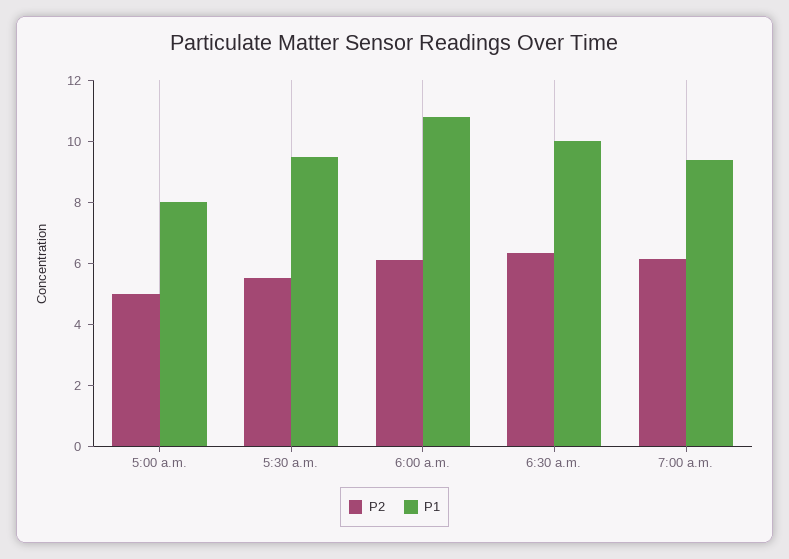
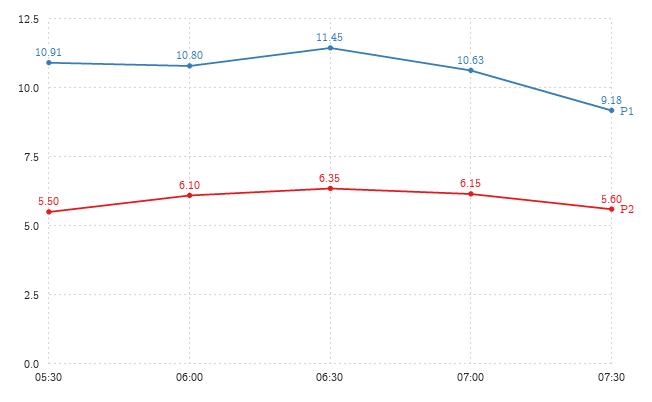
P2, 5:00 a.m.: 5 -> none
P1, 5:00 a.m.: 8 -> none
P1, 5:30 a.m.: 9.5 -> 10.91
P1, 6:30 a.m.: 10 -> 11.45
P1, 7:00 a.m.: 9.5 -> 10.63
P1, 07:30: none -> 9.18
P2, 07:30: none -> 5.6

